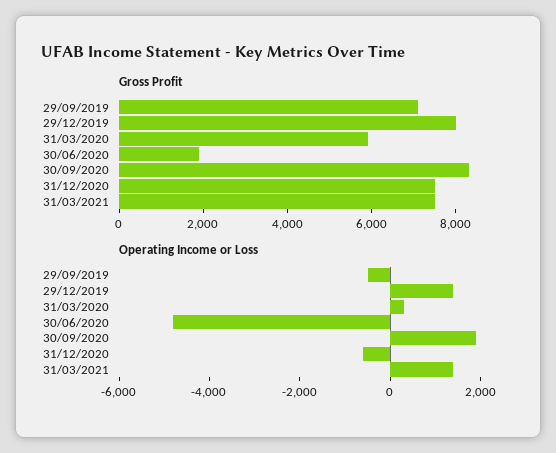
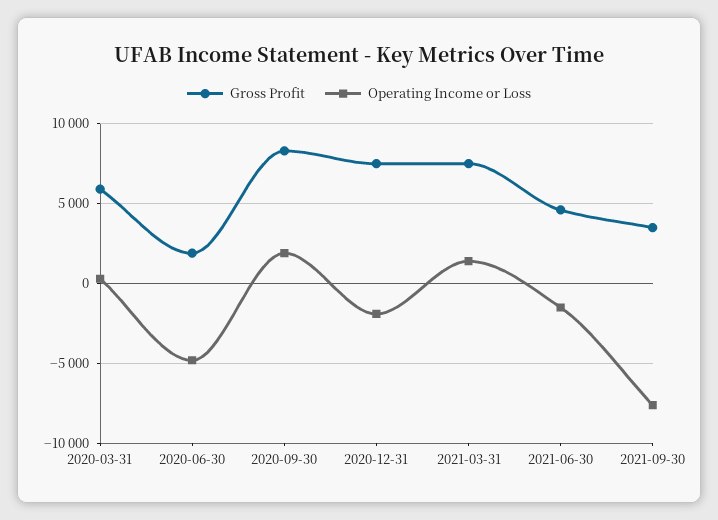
Gross Profit, 29/09/2019: 7000 -> none
Gross Profit, 29/12/2019: 8000 -> none
Operating Income or Loss, 29/09/2019: -500 -> none
Operating Income or Loss, 29/12/2019: 1500 -> none
Operating Income or Loss, 31/12/2020: -500 -> -2000
Gross Profit, 2021-06-30: none -> 4500
Operating Income or Loss, 2021-06-30: none -> -1500
Gross Profit, 2021-09-30: none -> 3500
Operating Income or Loss, 2021-09-30: none -> -7500

